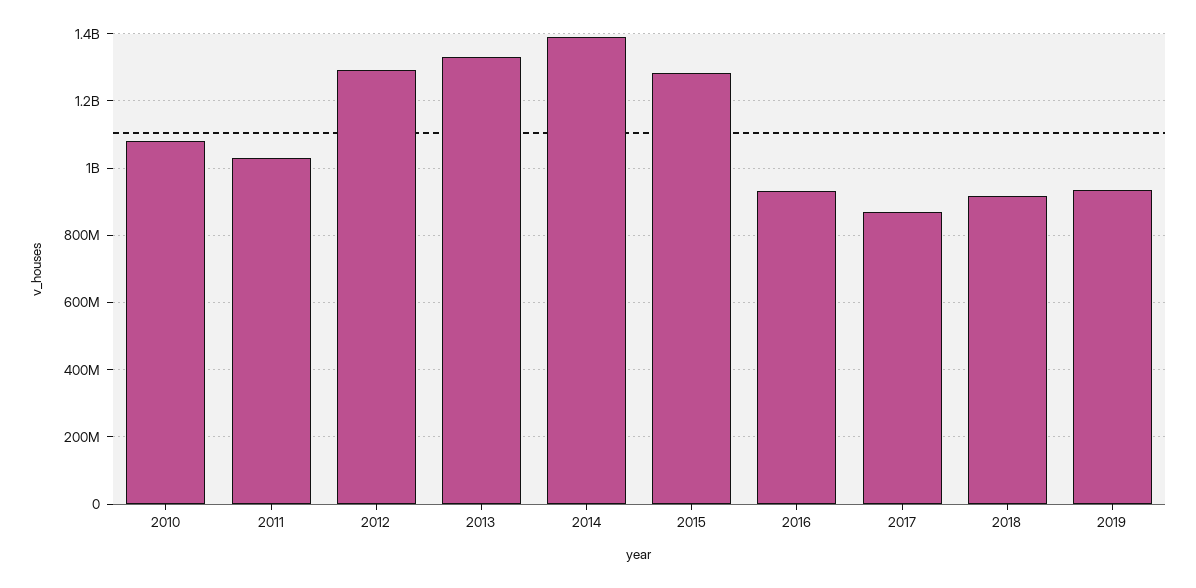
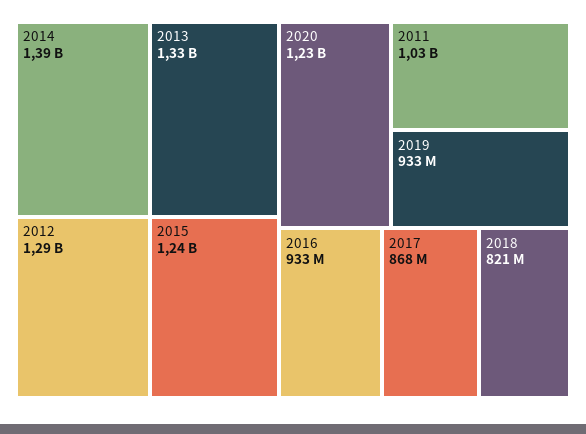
2010: 1080000000 -> none
2015: 1280000000 -> 1240000000
2018: 920000000 -> 821000000
2020: none -> 1230000000

